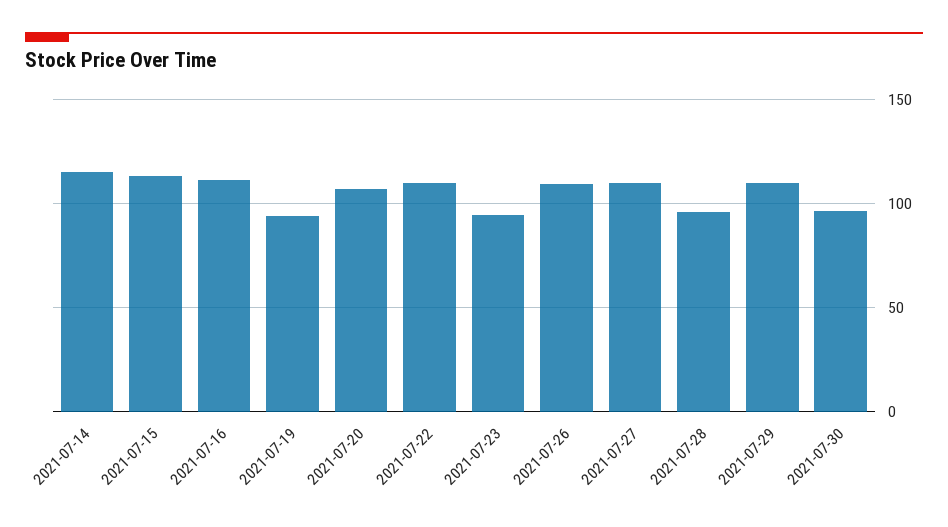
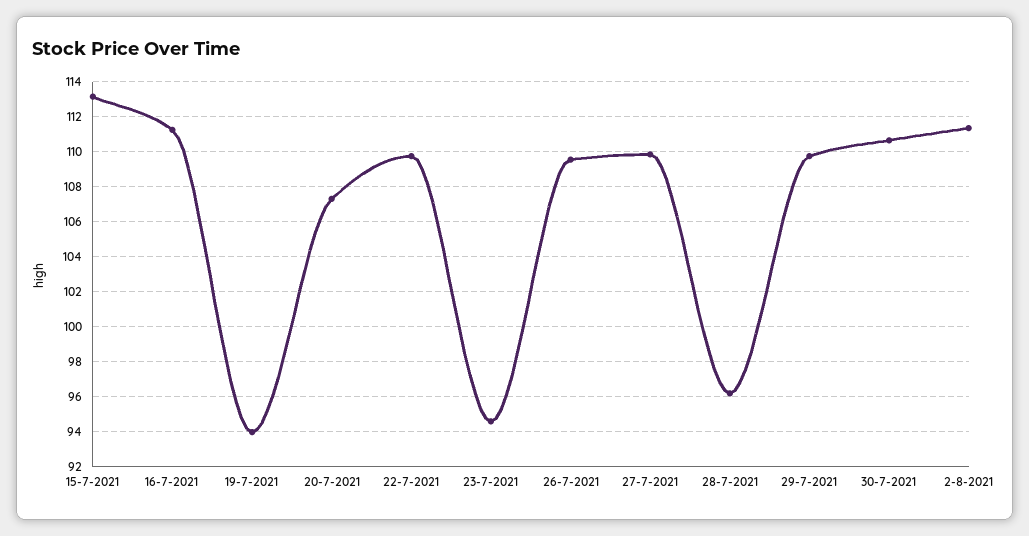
2021-07-14: 115 -> none
2021-07-30: 95 -> 110.5
2-8-2021: none -> 111.5

